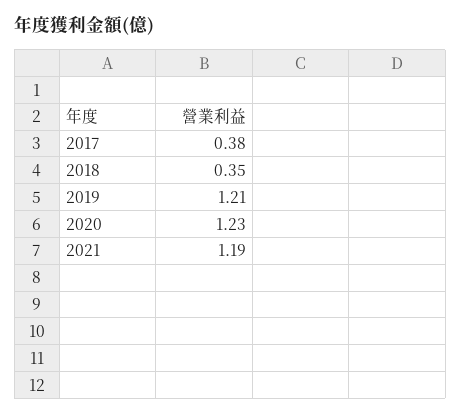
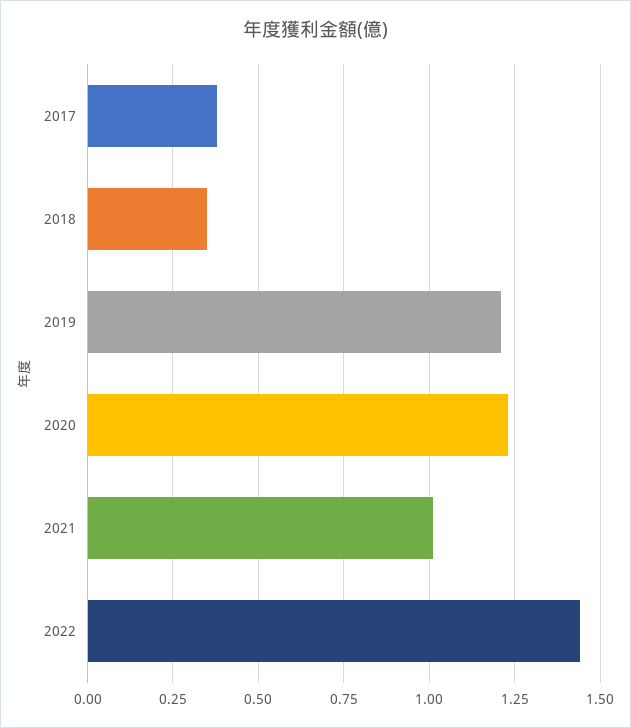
2021: 1.19 -> 1
2022: none -> 1.45

